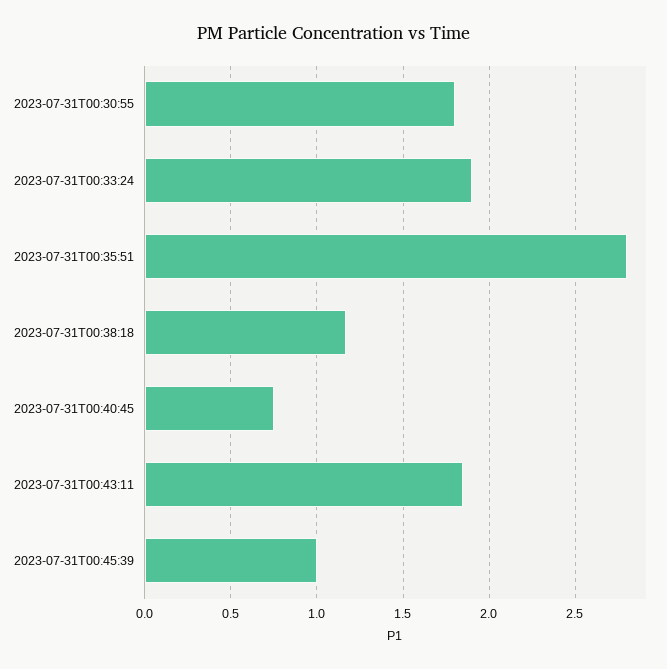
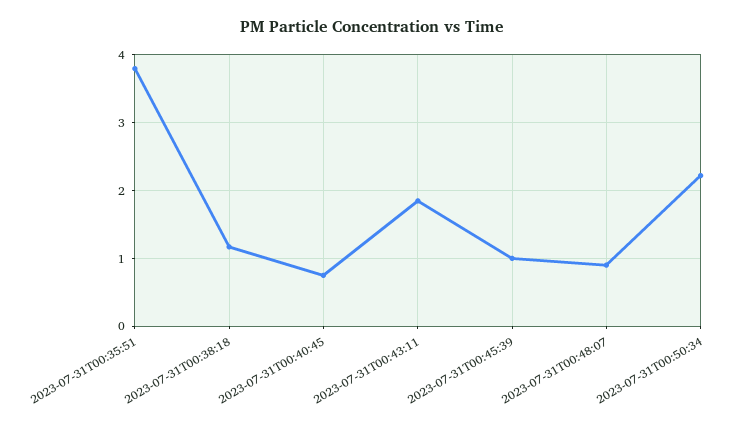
2023-07-31T00:30:55: 1.8 -> none
2023-07-31T00:33:24: 1.9 -> none
2023-07-31T00:35:51: 2.8 -> 3.8
2023-07-31T00:48:07: none -> 0.9
2023-07-31T00:50:34: none -> 2.2

